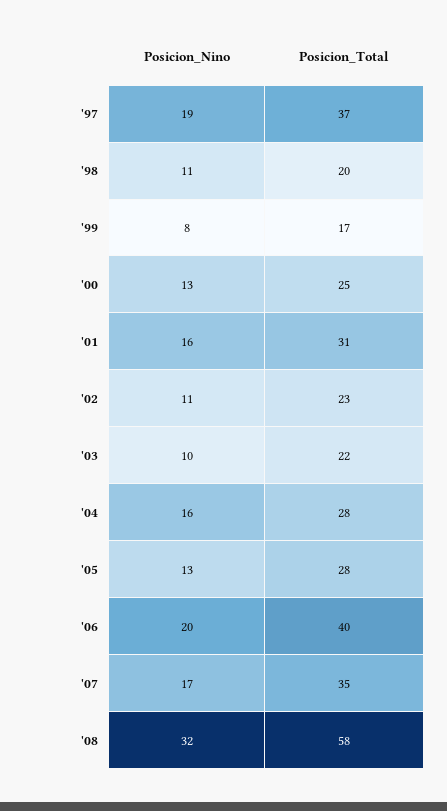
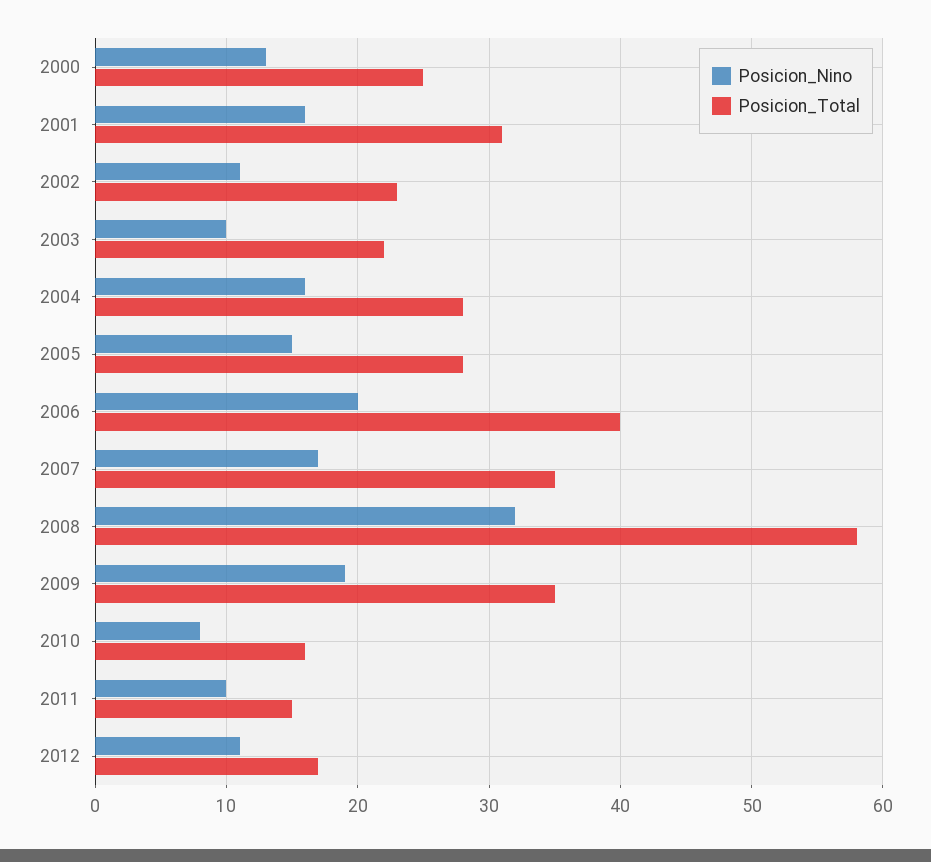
Posicion_Nino, '97: 19 -> none
Posicion_Total, '97: 37 -> none
Posicion_Nino, '98: 11 -> none
Posicion_Total, '98: 20 -> none
Posicion_Nino, '99: 8 -> none
Posicion_Total, '99: 17 -> none
Posicion_Nino, '05: 13 -> 15
Posicion_Nino, 2009: none -> 19
Posicion_Total, 2009: none -> 35
Posicion_Nino, 2010: none -> 8
Posicion_Total, 2010: none -> 16
Posicion_Nino, 2011: none -> 10
Posicion_Total, 2011: none -> 15
Posicion_Nino, 2012: none -> 11
Posicion_Total, 2012: none -> 17

